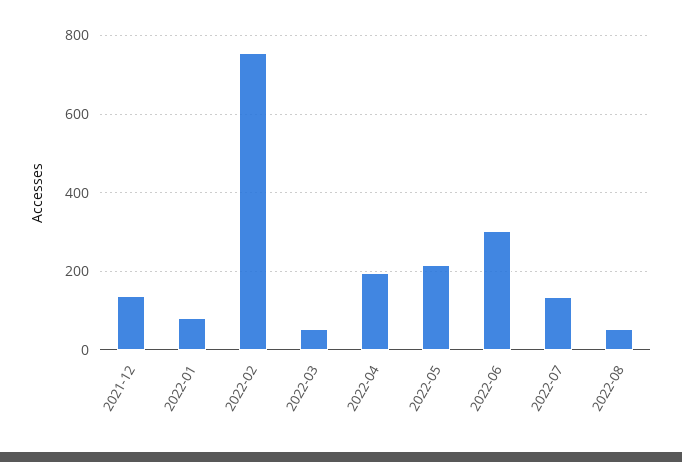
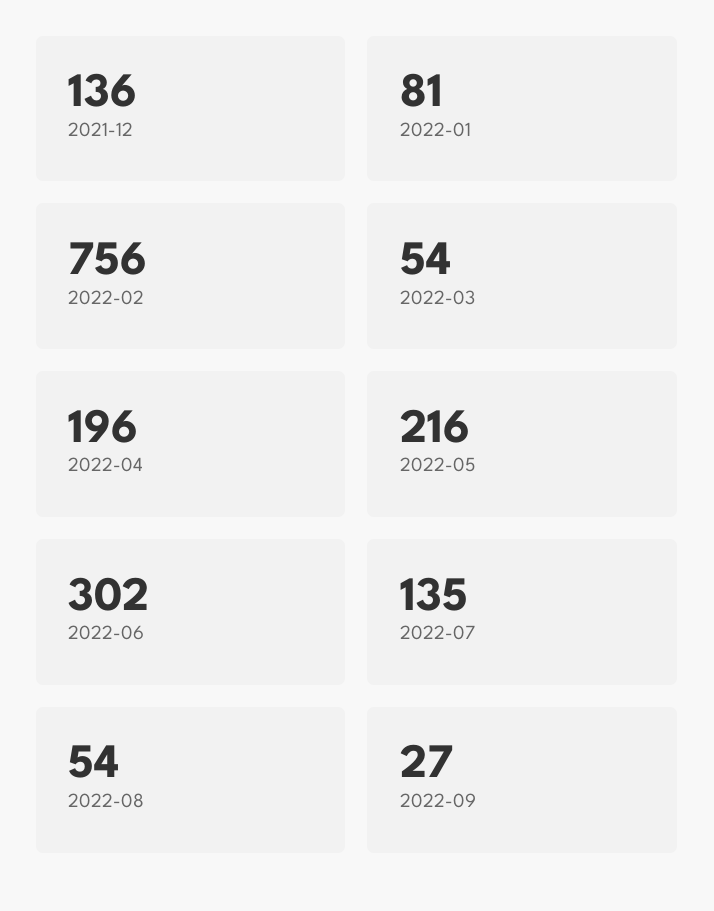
2022-09: none -> 27

